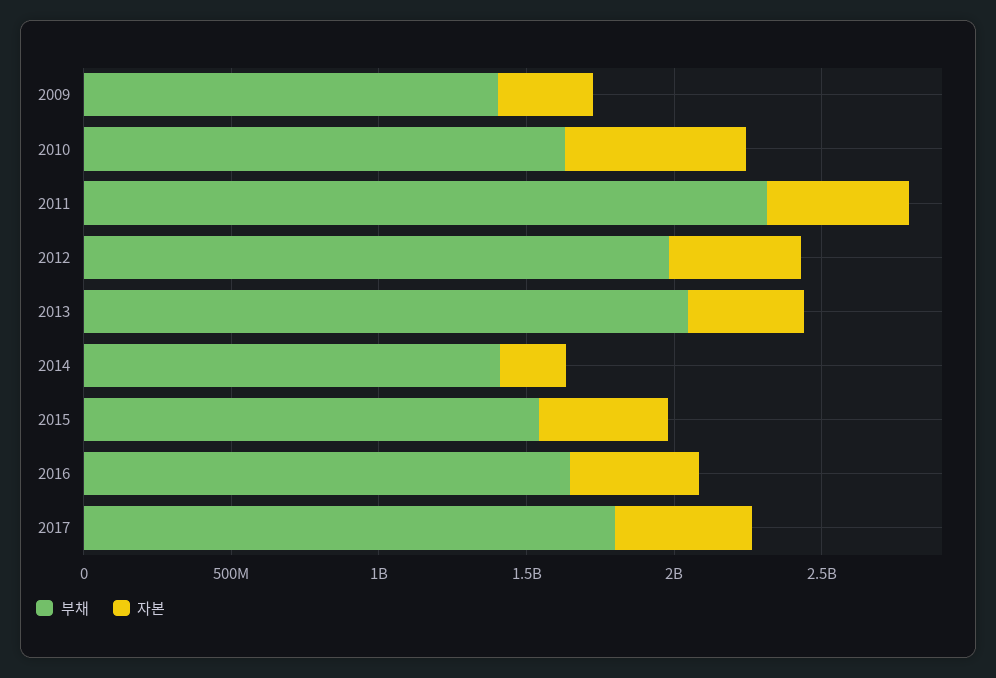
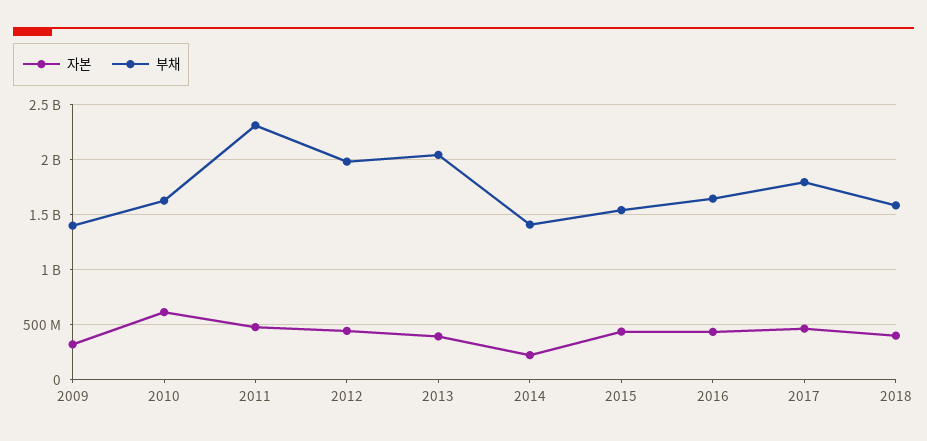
자본, 2018: none -> 400000000
부채, 2018: none -> 1600000000

